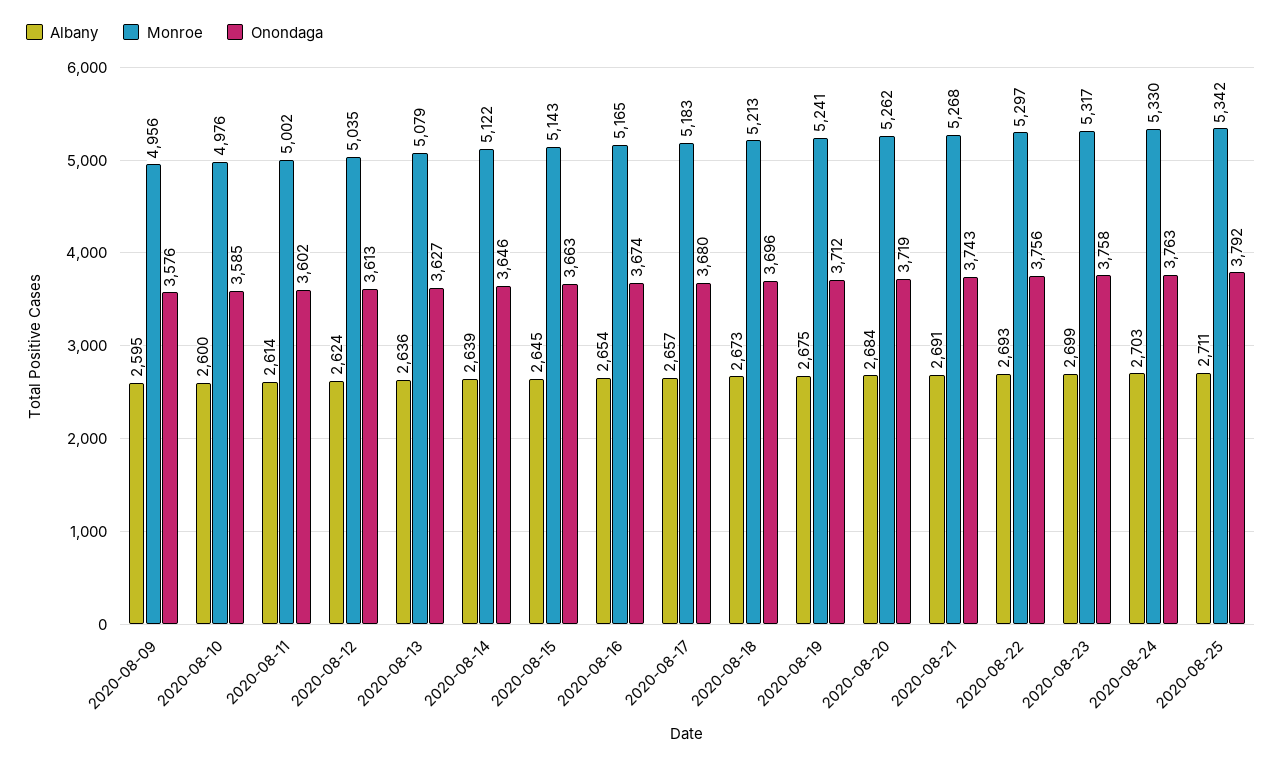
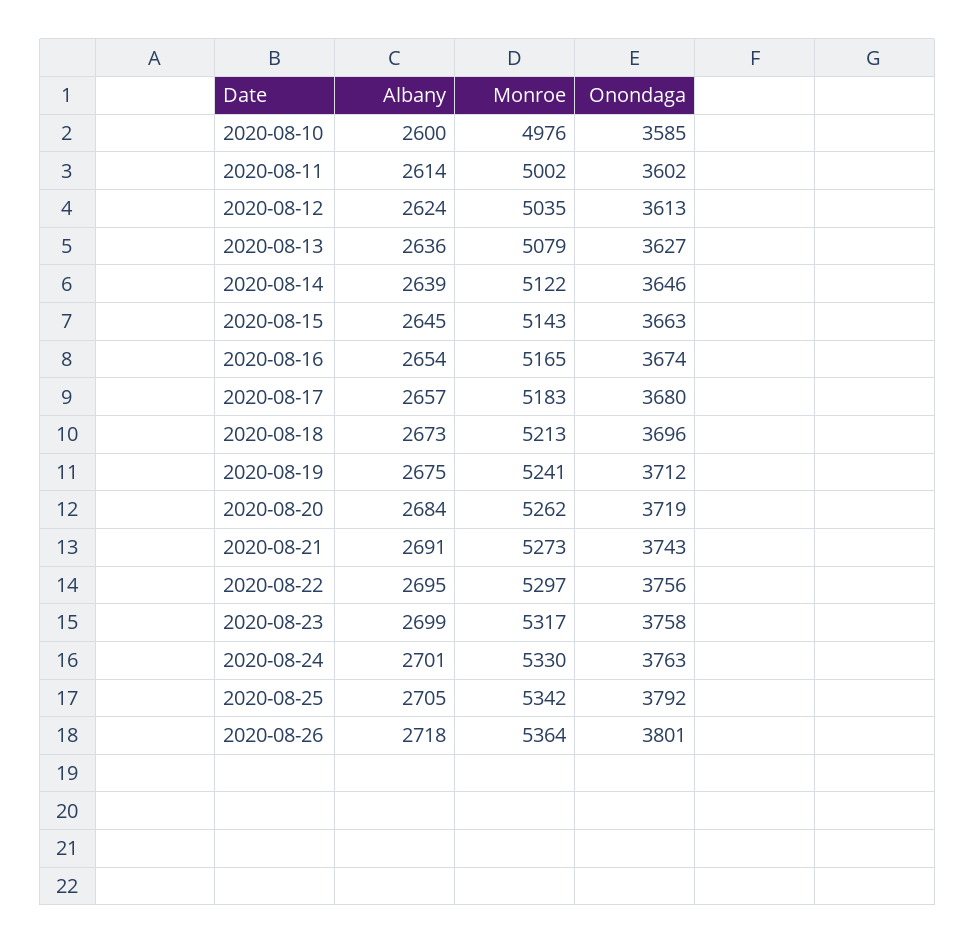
Albany, 2020-08-09: 2595 -> none
Monroe, 2020-08-09: 4956 -> none
Onondaga, 2020-08-09: 3576 -> none
Monroe, 2020-08-21: 5268 -> 5273
Albany, 2020-08-22: 2693 -> 2695
Albany, 2020-08-24: 2703 -> 2701
Albany, 2020-08-25: 2711 -> 2705
Albany, 2020-08-26: none -> 2718
Monroe, 2020-08-26: none -> 5364
Onondaga, 2020-08-26: none -> 3801

